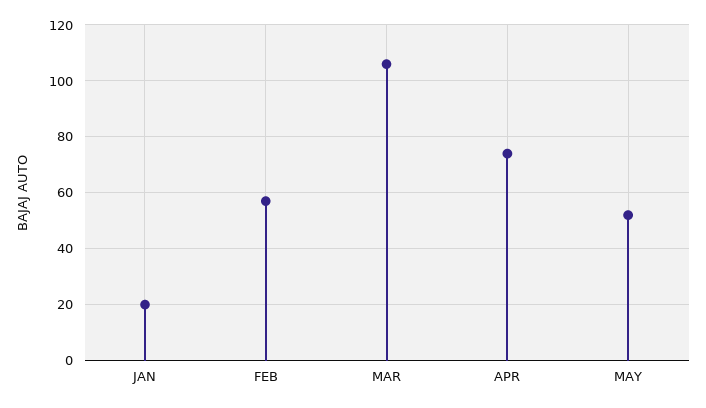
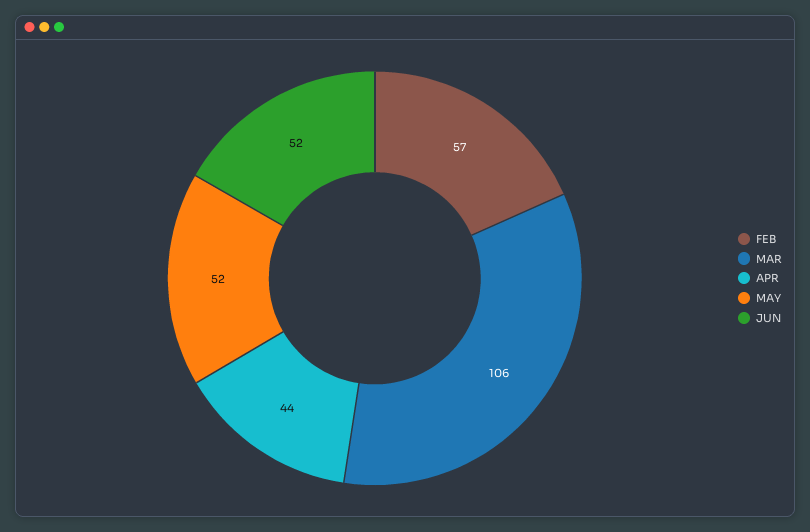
JAN: 20 -> none
APR: 75 -> 44
JUN: none -> 52

